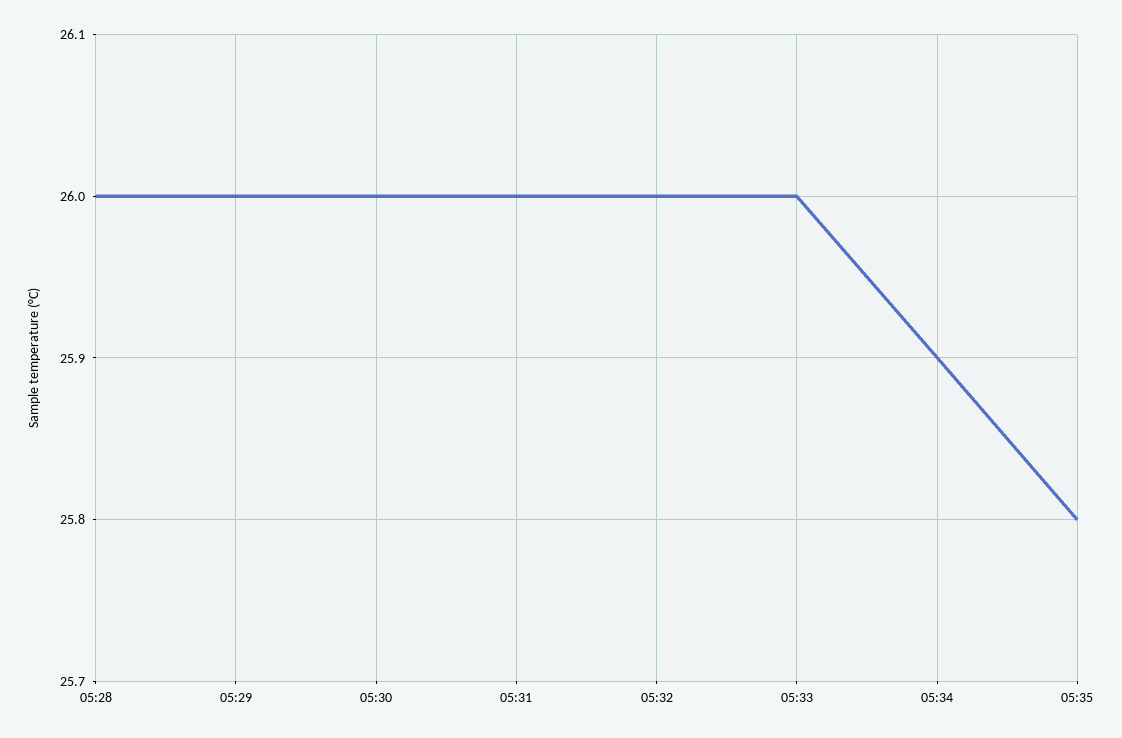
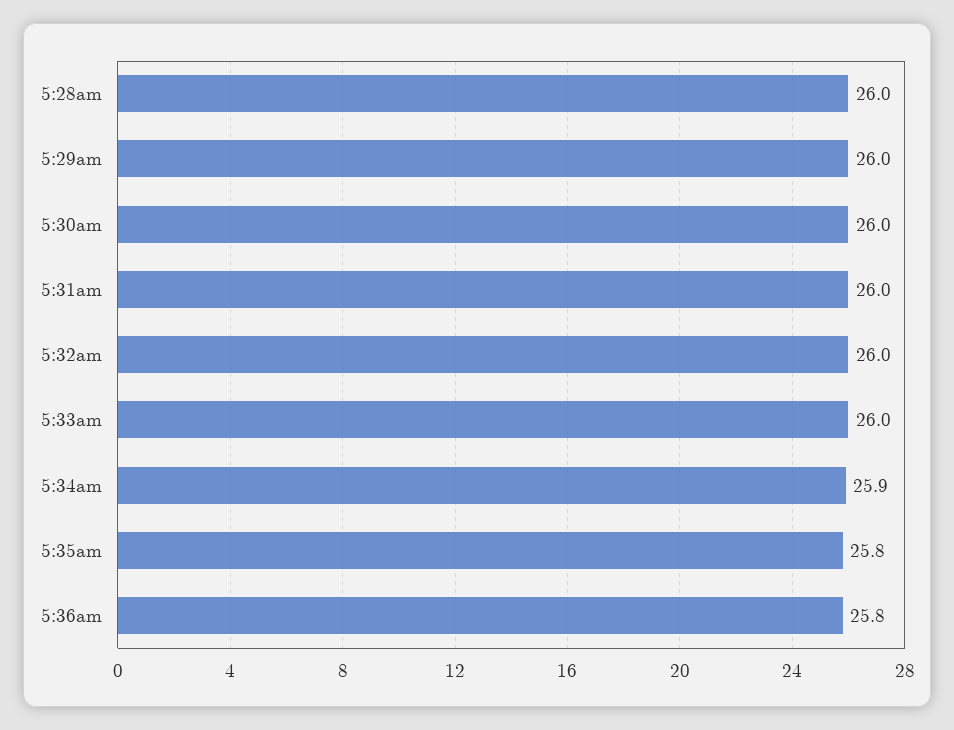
5:36am: none -> 25.8

